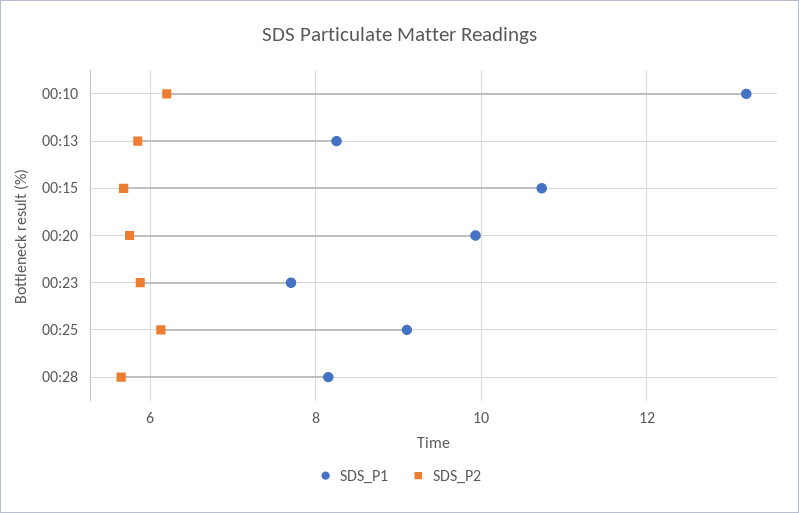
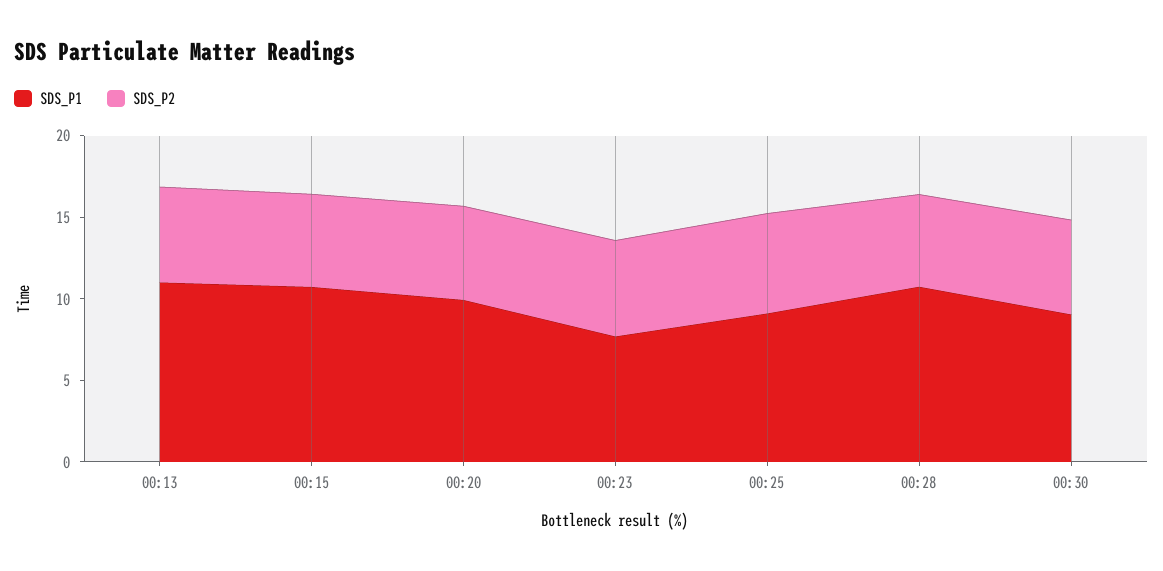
SDS_P1, 00:10: 13.2 -> none
SDS_P2, 00:10: 6.2 -> none
SDS_P1, 00:13: 8.2 -> 11
SDS_P1, 00:28: 8.2 -> 11
SDS_P1, 00:30: none -> 9
SDS_P2, 00:30: none -> 6

